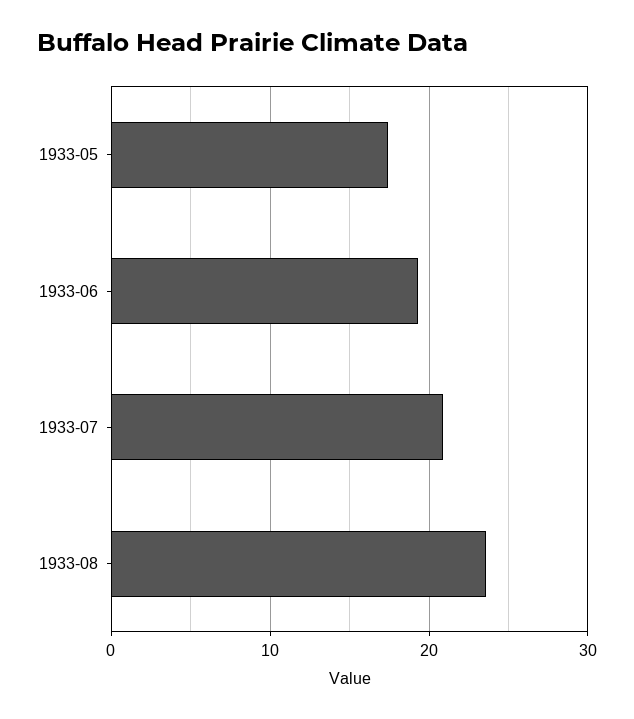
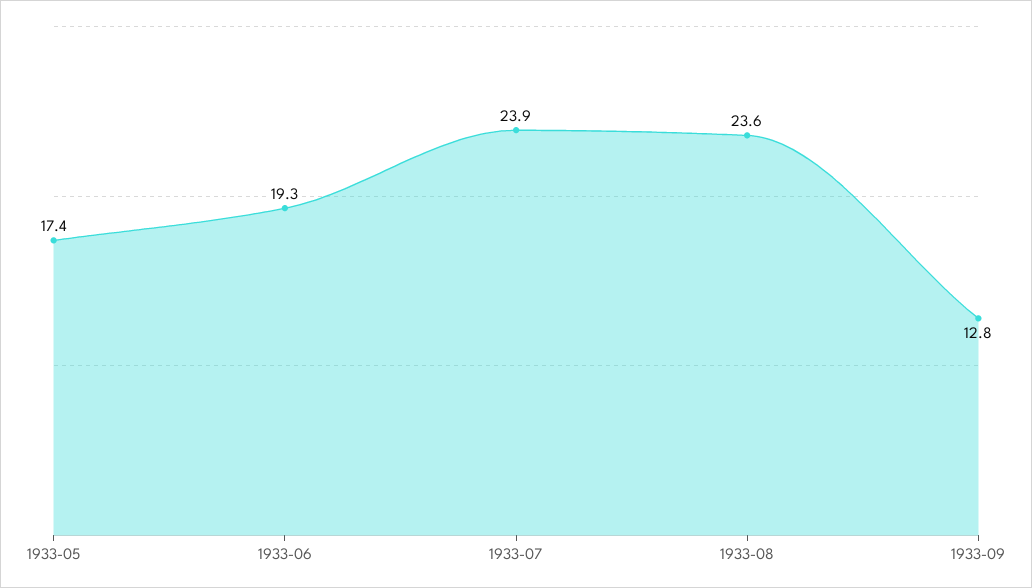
1933-07: 21 -> 23.9
1933-09: none -> 12.8

